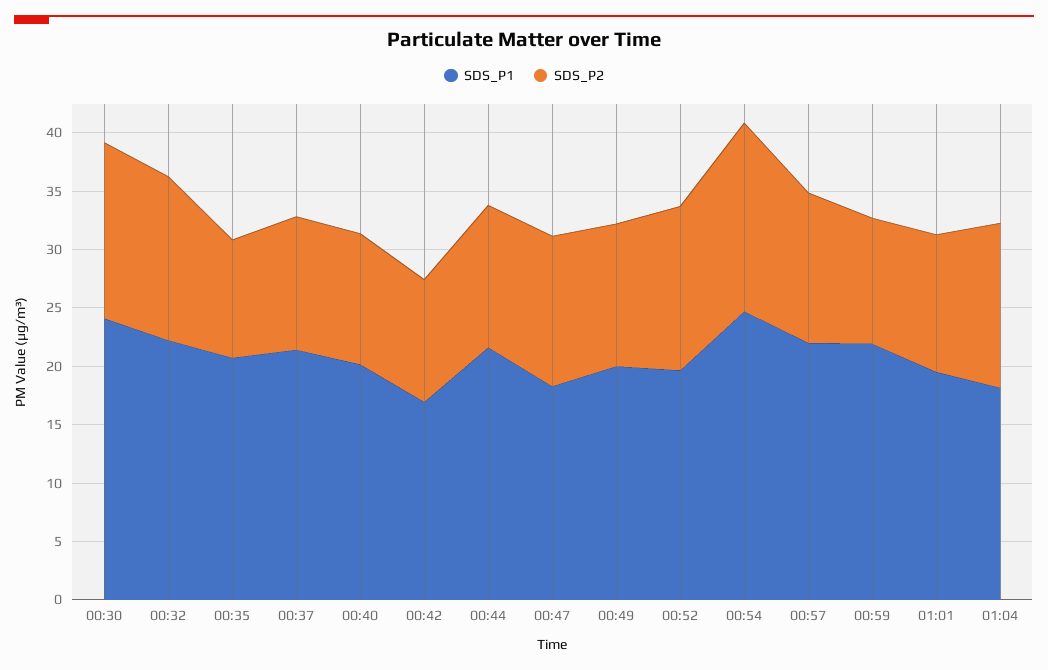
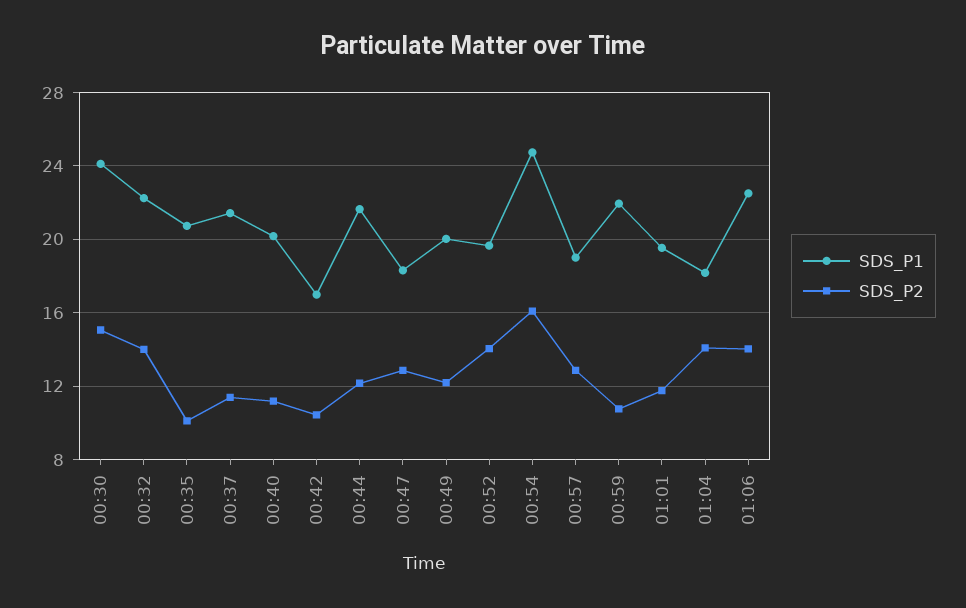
SDS_P1, 00:57: 22 -> 19
SDS_P1, 01:06: none -> 22.5
SDS_P2, 01:06: none -> 14

